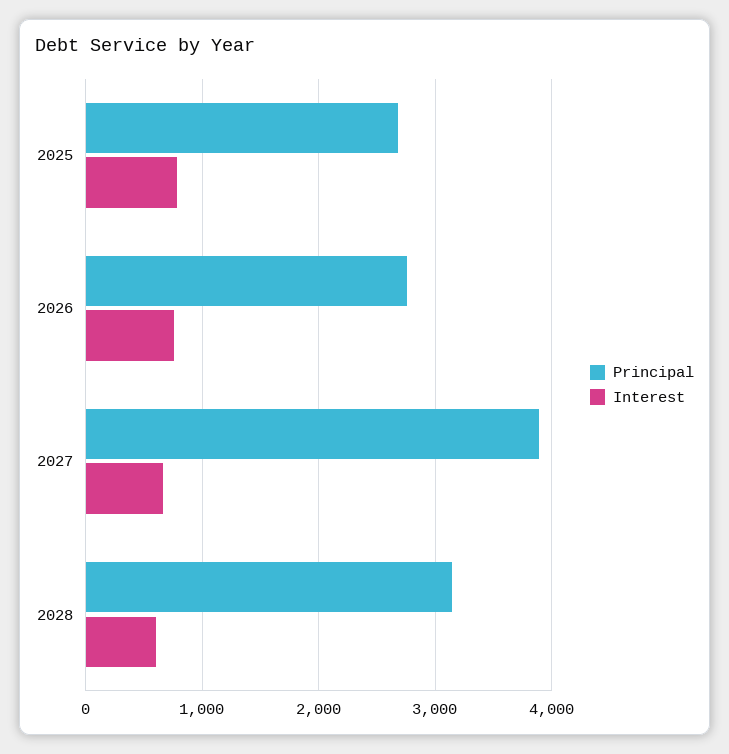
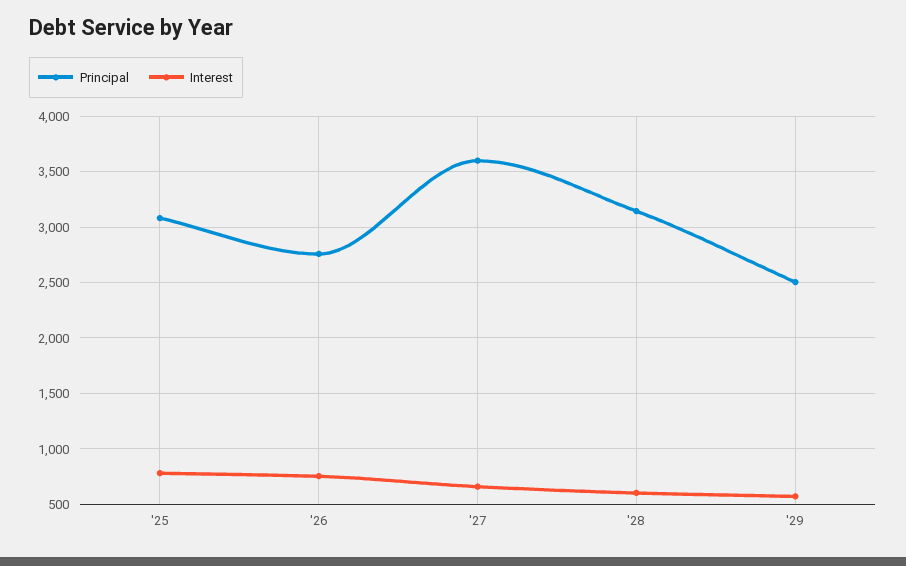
Principal, 2025: 2700 -> 3100
Principal, 2027: 3900 -> 3600
Principal, '29: none -> 2500
Interest, '29: none -> 600

